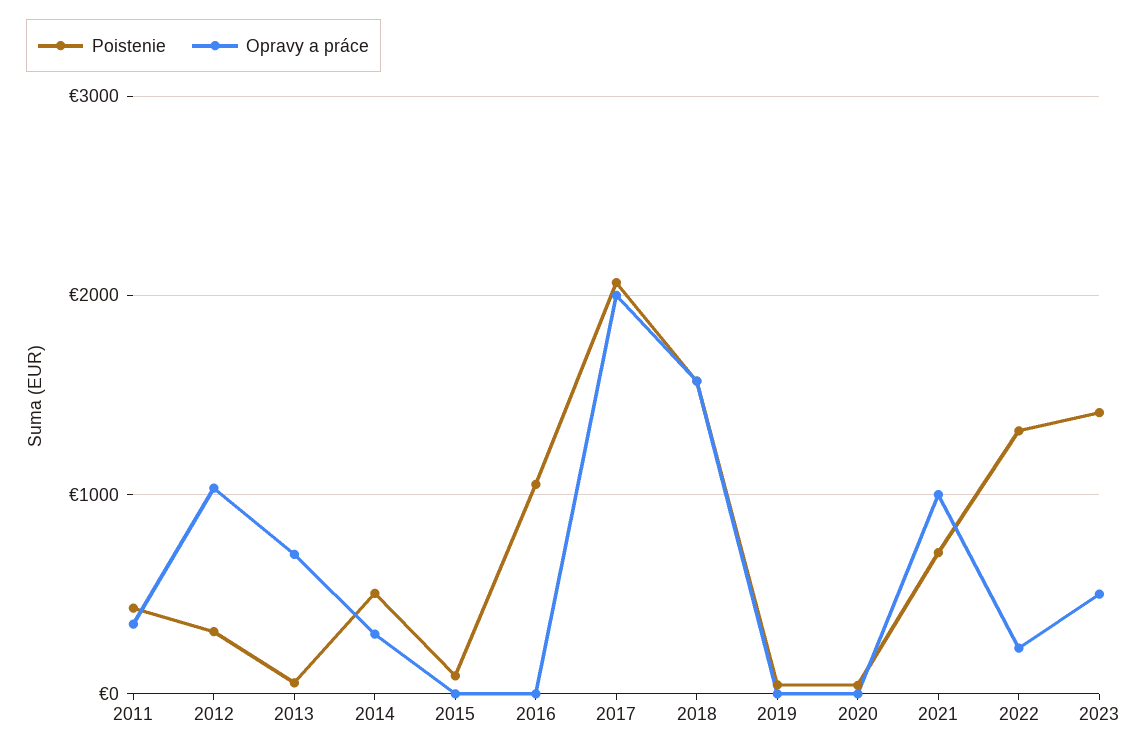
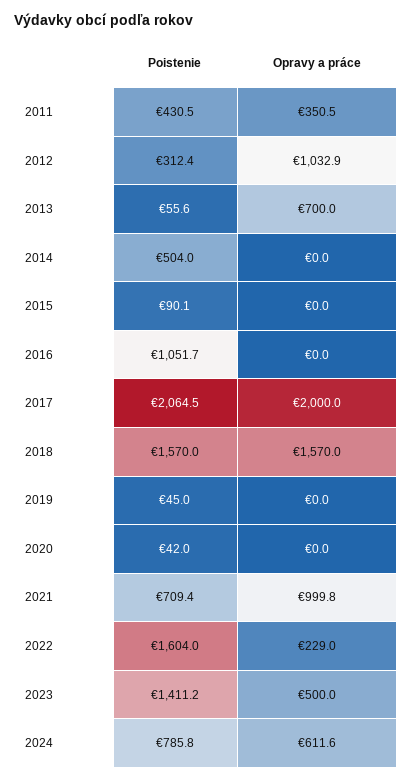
Opravy a práce, 2014: 300 -> 0
Poistenie, 2022: 1300 -> 1604
Poistenie, 2024: none -> 785.8
Opravy a práce, 2024: none -> 611.6

